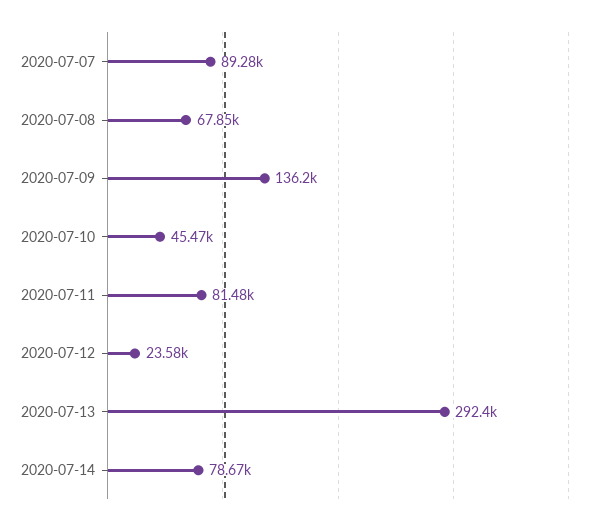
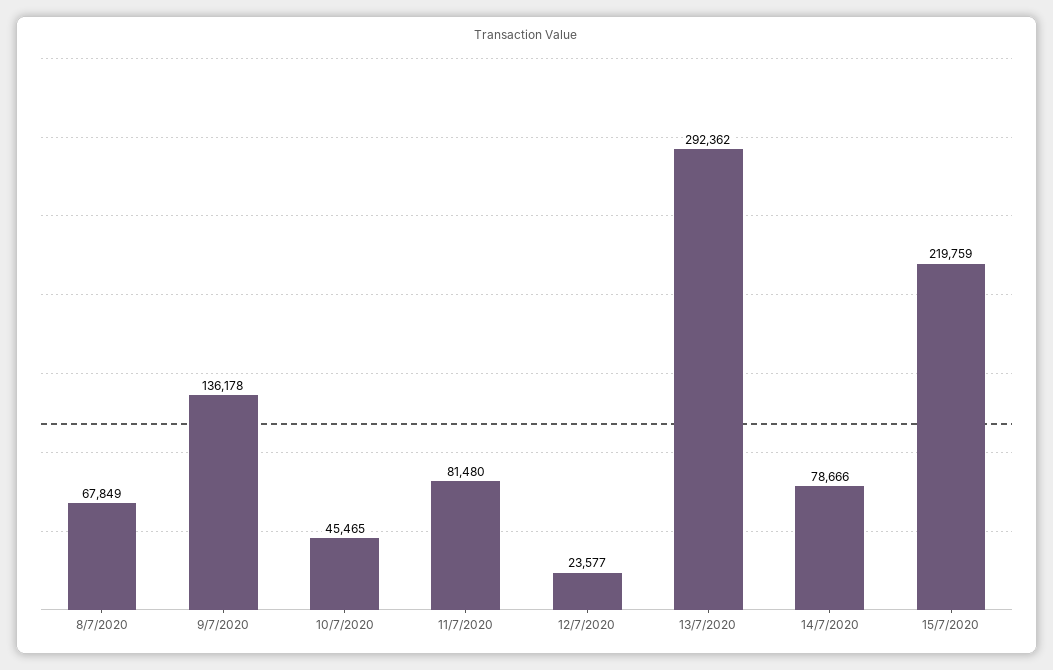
2020-07-07: 89280 -> none
15/7/2020: none -> 219759

